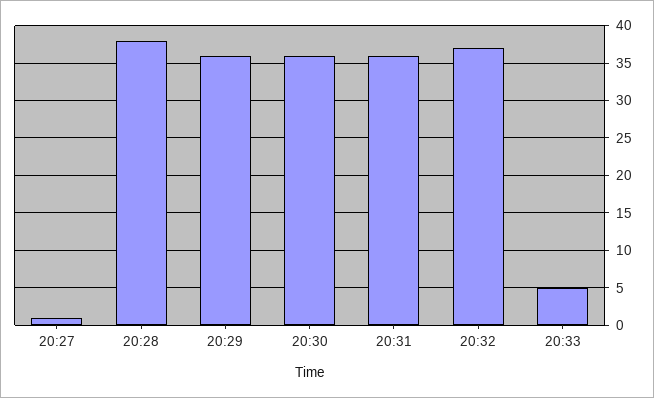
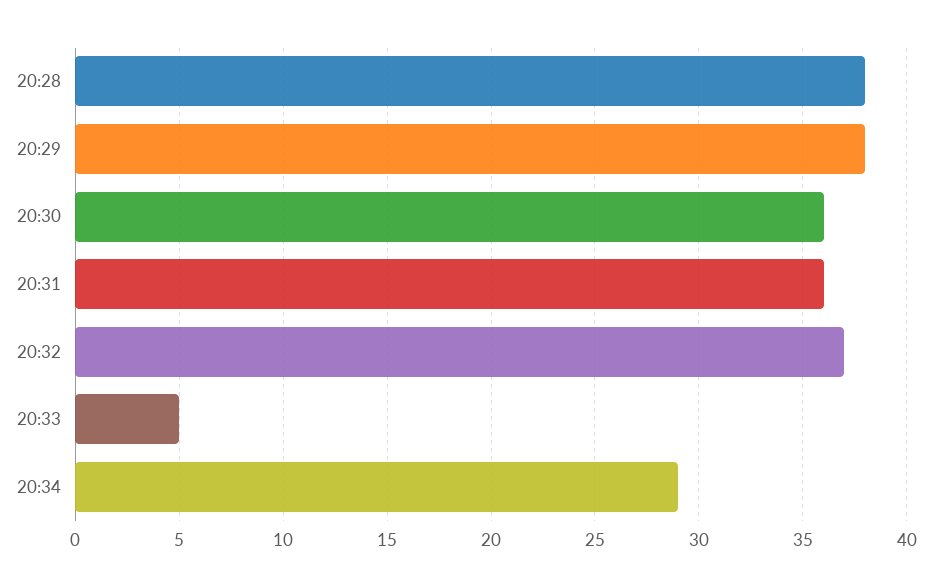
20:27: 1 -> none
20:29: 36 -> 38
20:34: none -> 29

